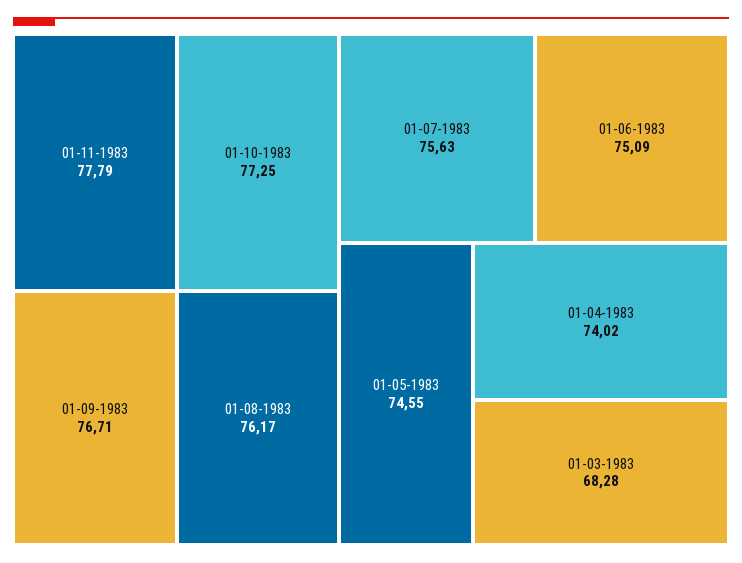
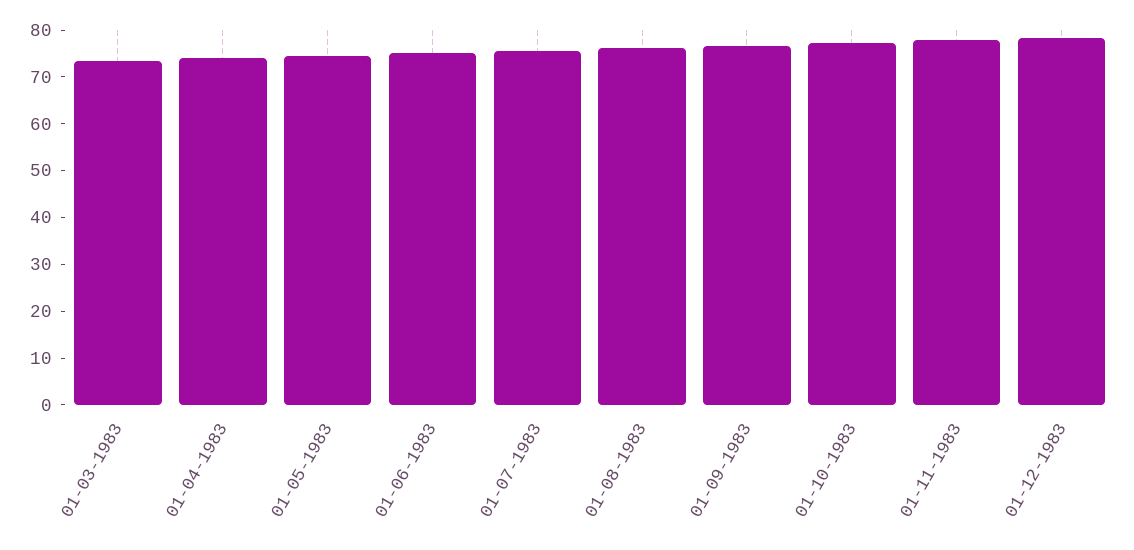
01-03-1983: 68.28 -> 74
01-12-1983: none -> 78

